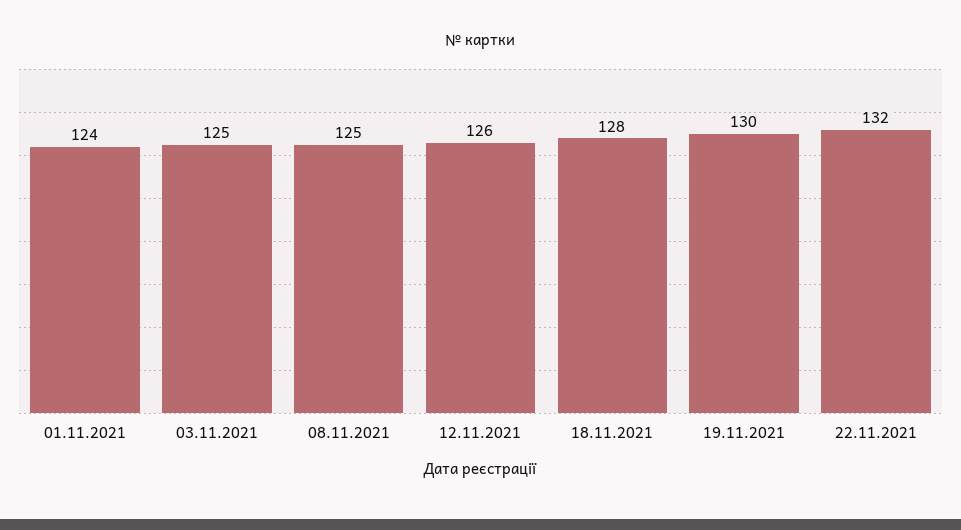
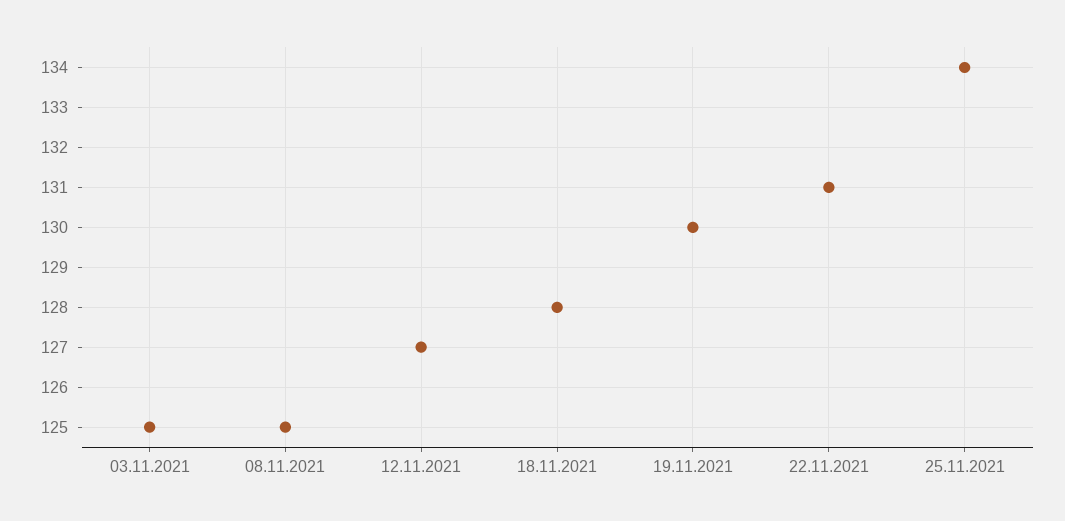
01.11.2021: 124 -> none
12.11.2021: 126 -> 127
22.11.2021: 132 -> 131
25.11.2021: none -> 134

